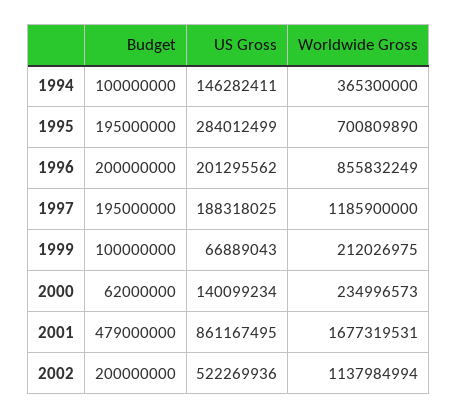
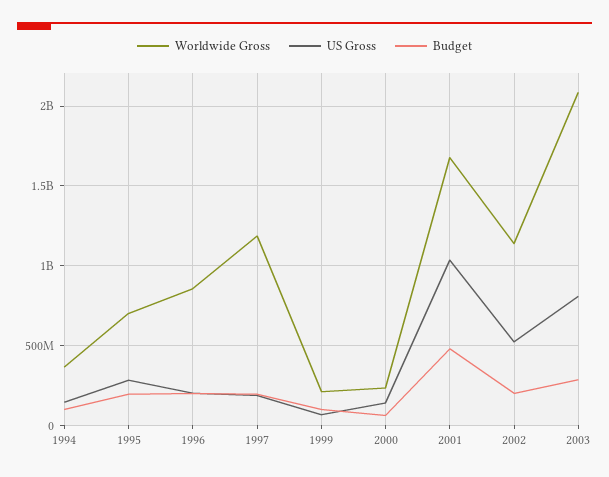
US Gross, 2001: 861167495 -> 1050000000
Worldwide Gross, 2003: none -> 2100000000
US Gross, 2003: none -> 800000000
Budget, 2003: none -> 300000000

